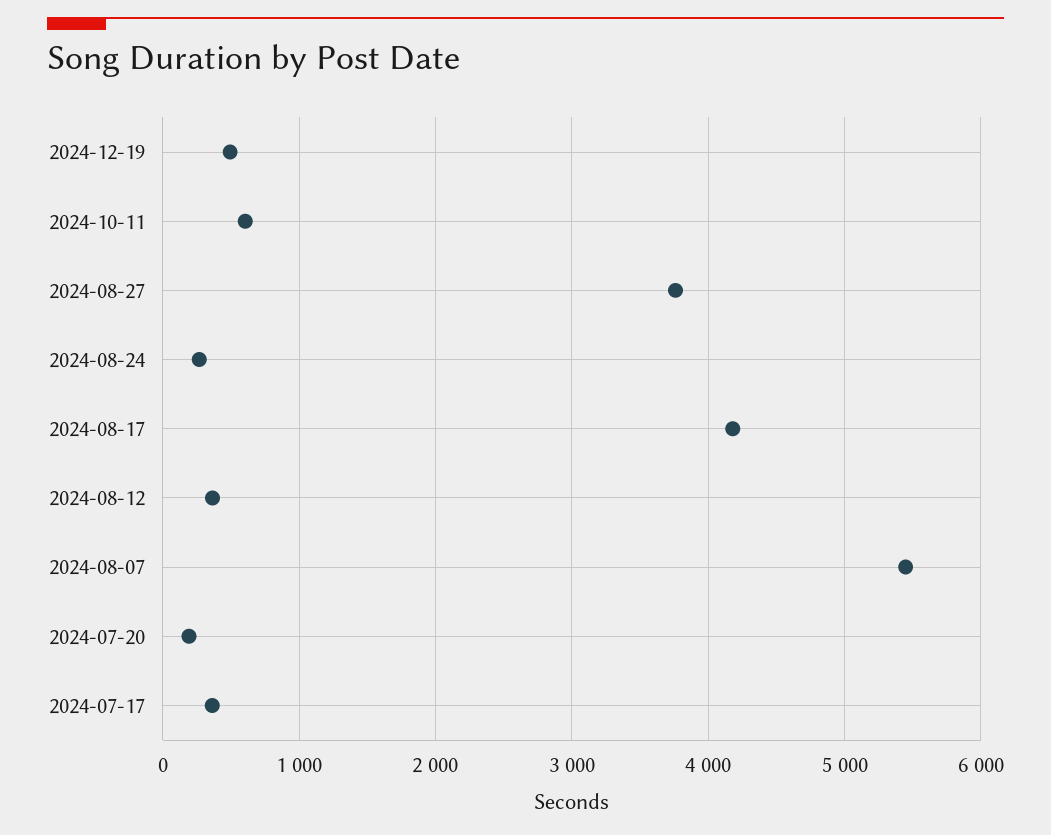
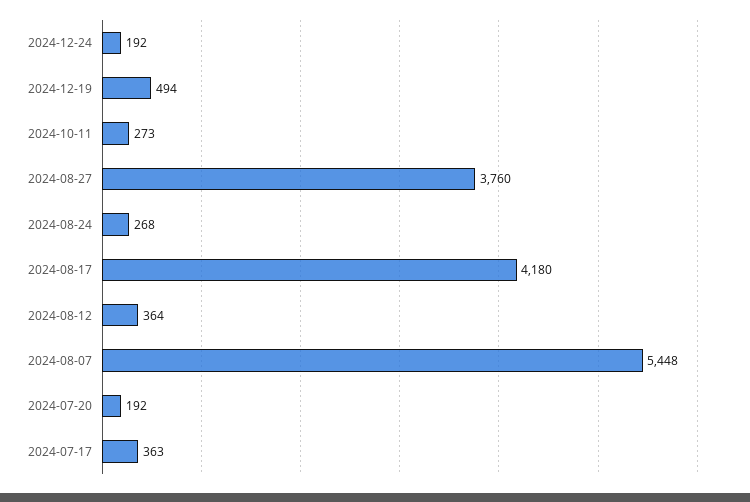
2024-10-11: 600 -> 273
2024-12-24: none -> 192

